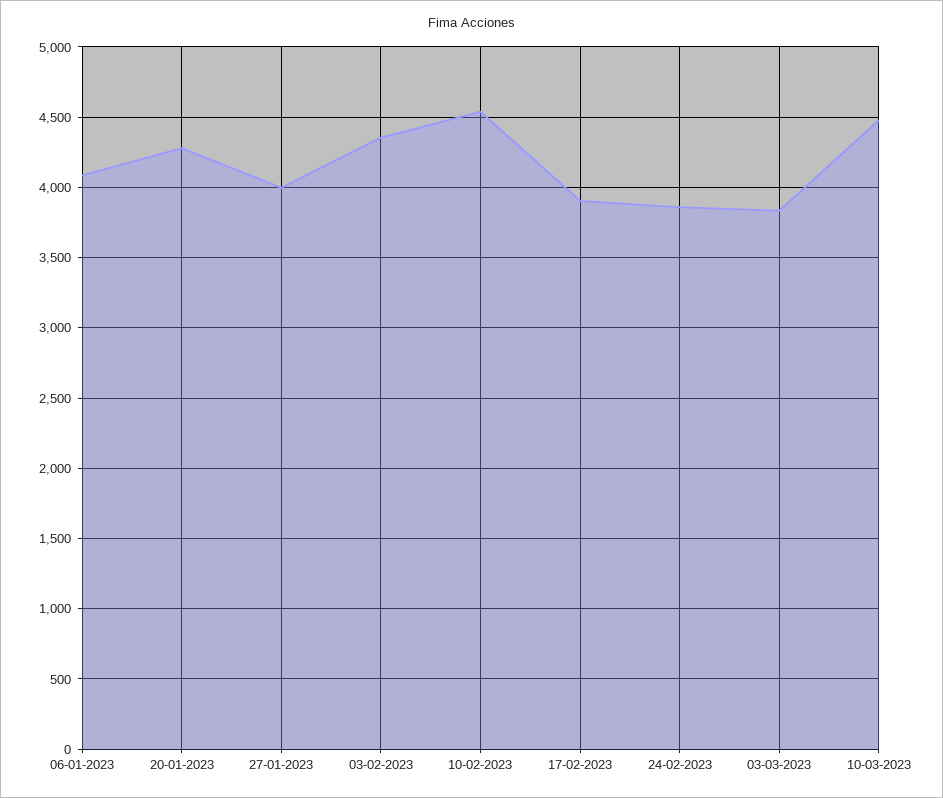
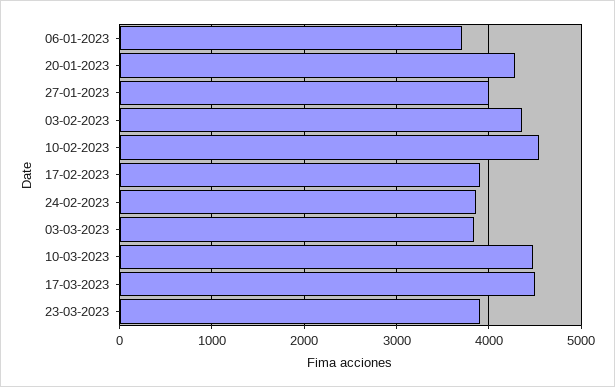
06-01-2023: 4100 -> 3700
17-03-2023: none -> 4500
23-03-2023: none -> 3900

